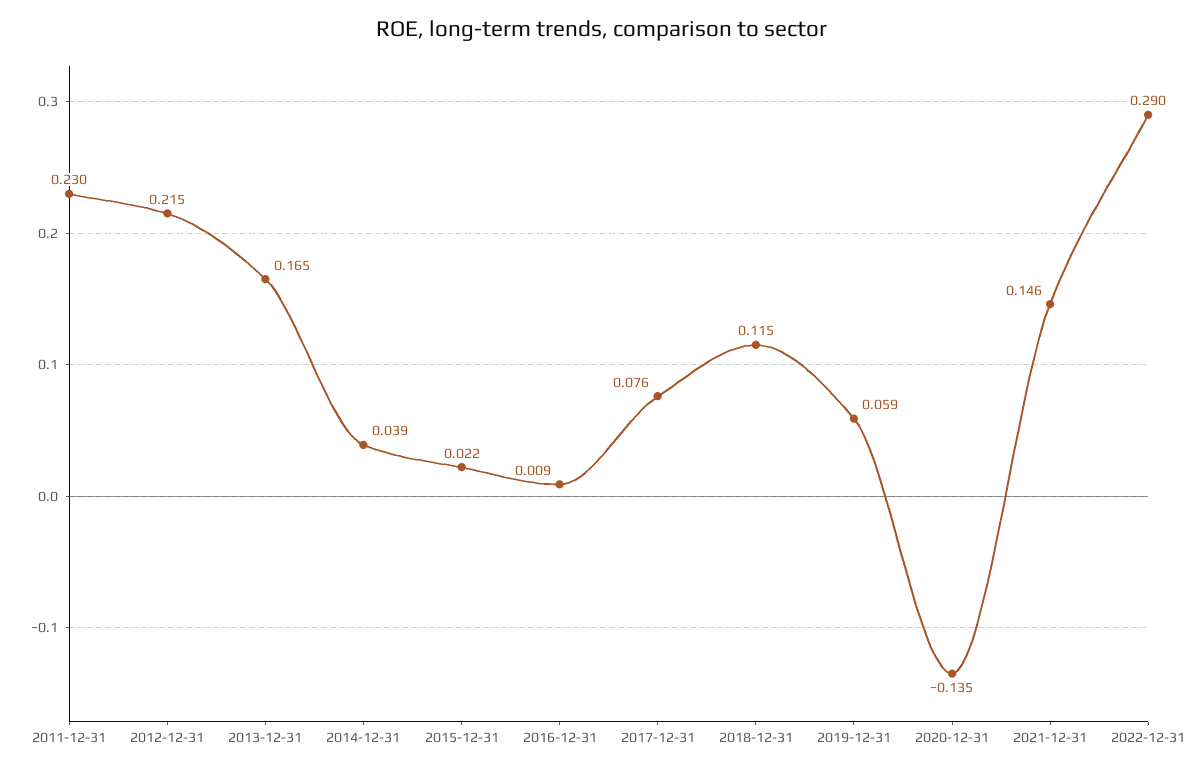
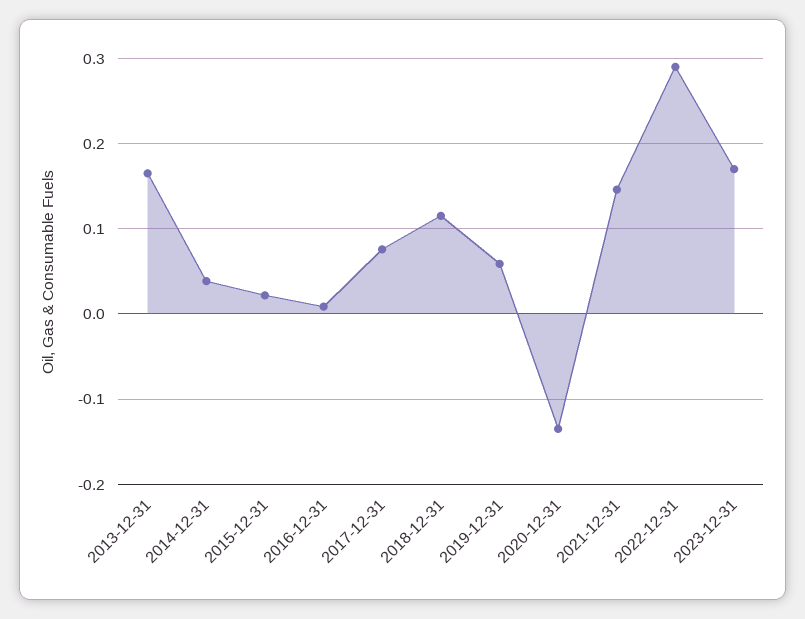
2011-12-31: 0.23 -> none
2012-12-31: 0.215 -> none
2023-12-31: none -> 0.17

